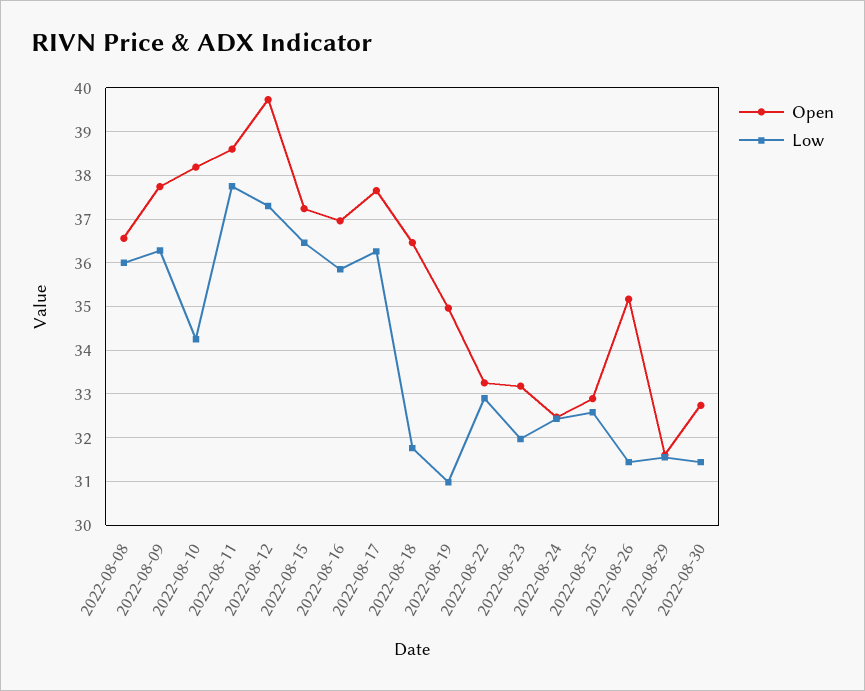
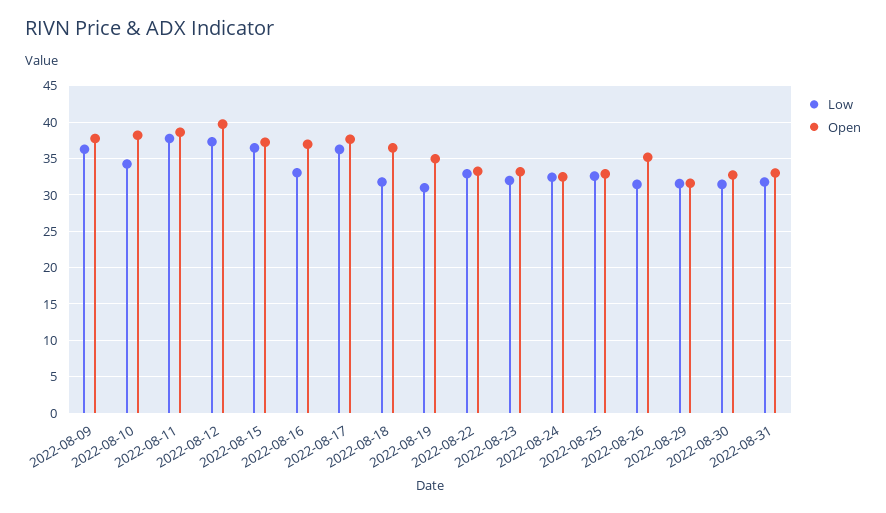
Open, 2022-08-08: 36.6 -> none
Low, 2022-08-08: 36 -> none
Low, 2022-08-16: 35.8 -> 33
Low, 2022-08-31: none -> 32
Open, 2022-08-31: none -> 33

